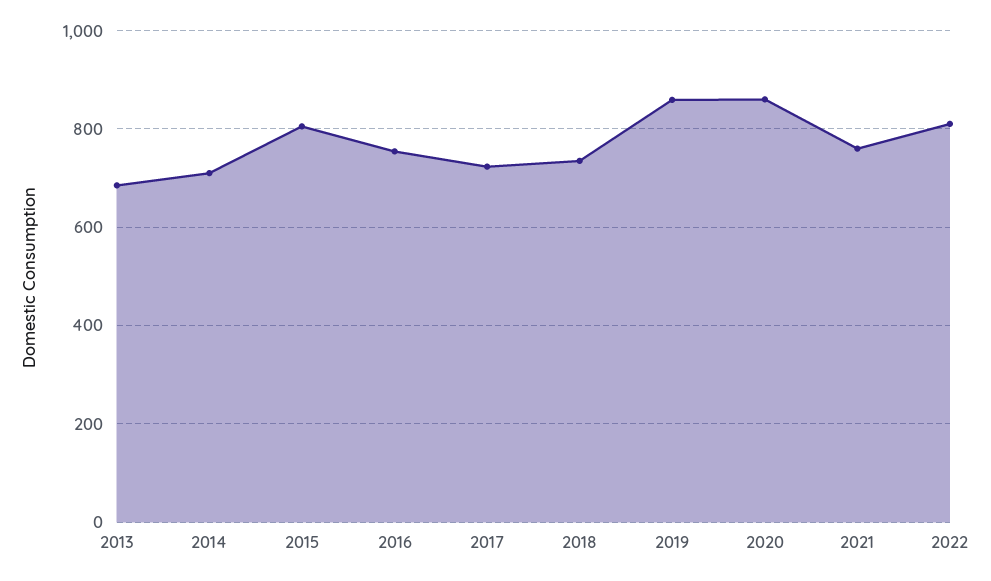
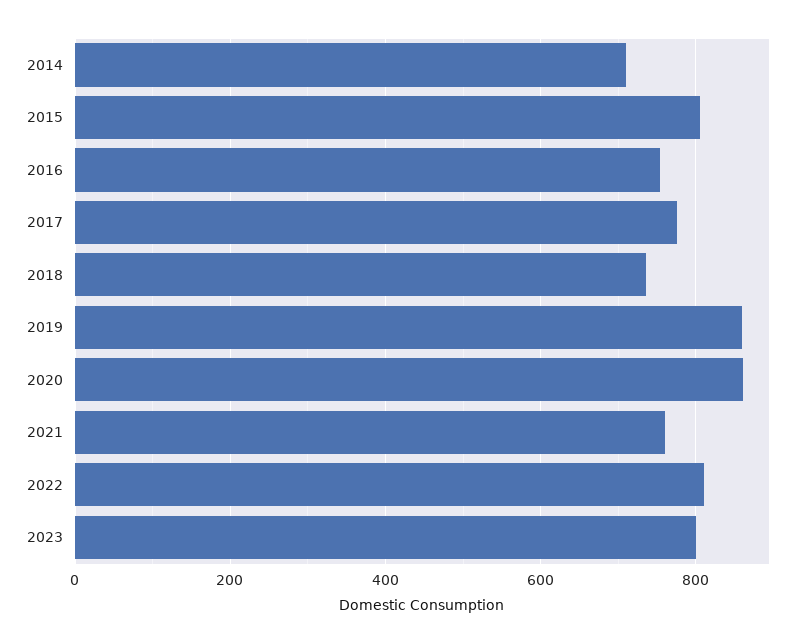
2013: 680 -> none
2017: 720 -> 780
2023: none -> 800

